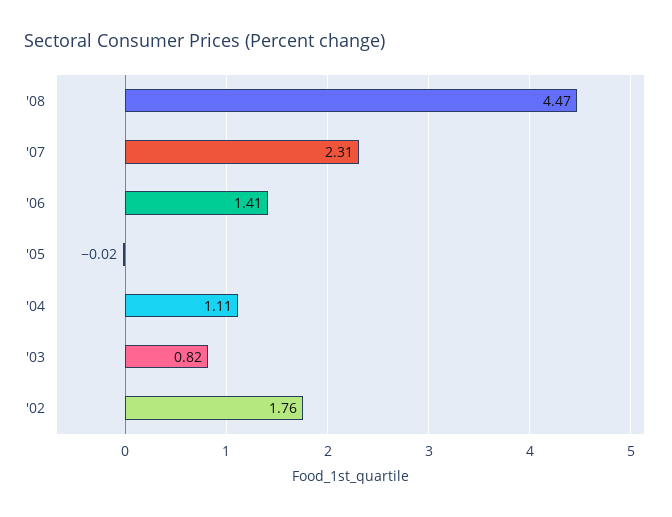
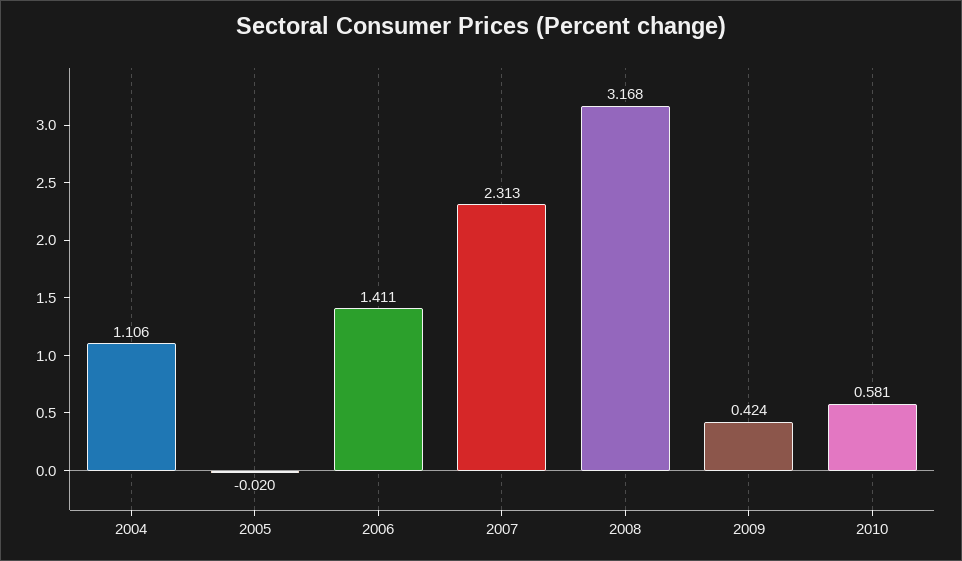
'08: 4.47 -> 3.168
'03: 0.82 -> none
'02: 1.76 -> none
2009: none -> 0.424
2010: none -> 0.581

